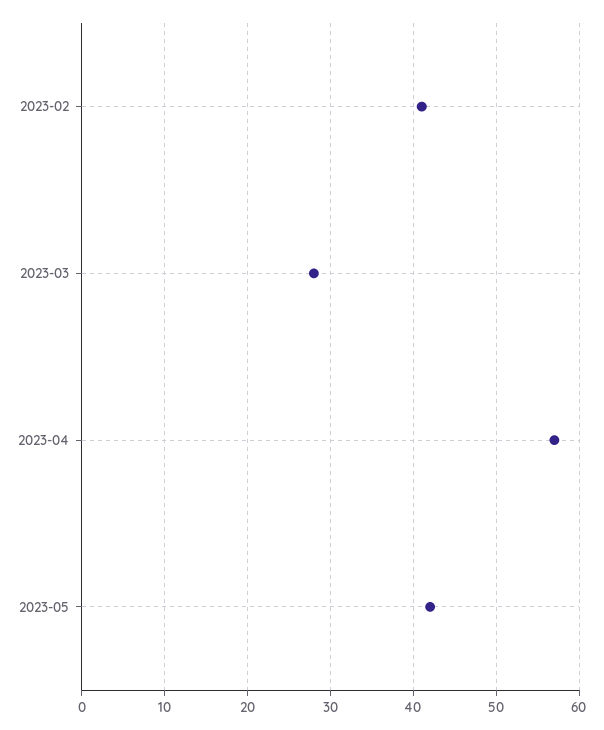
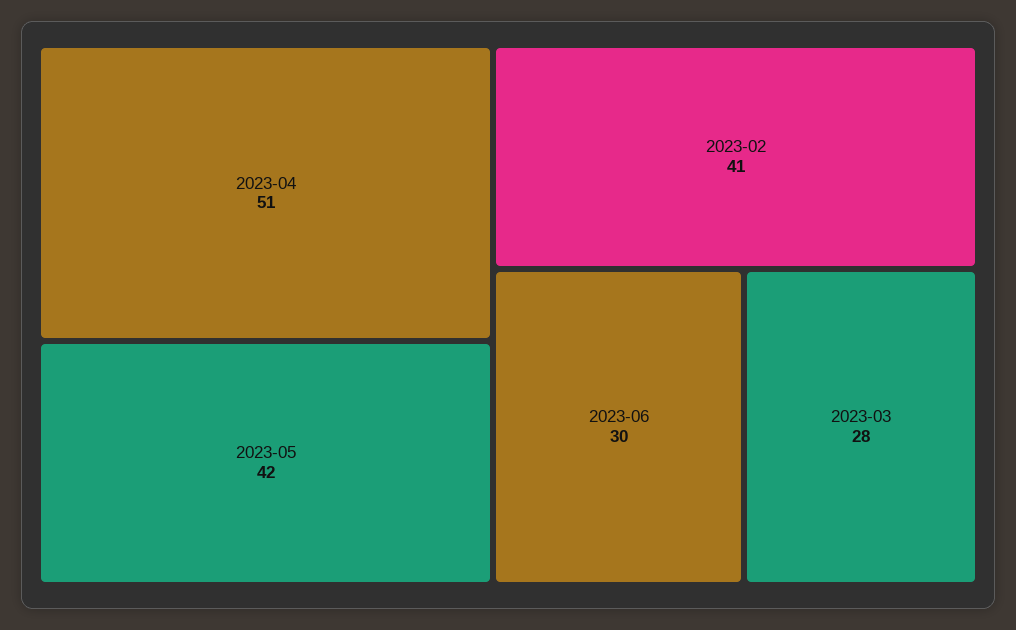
2023-04: 57 -> 51
2023-06: none -> 30

